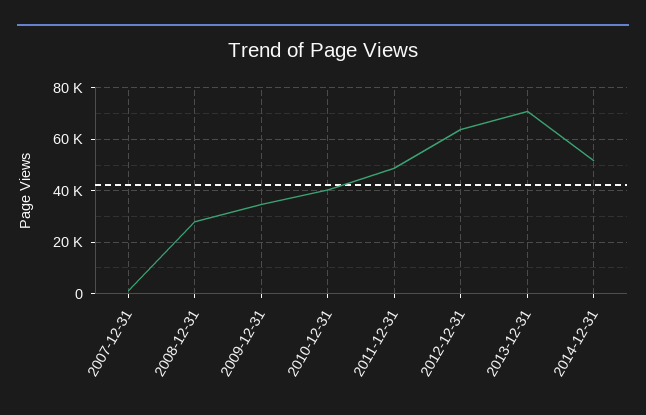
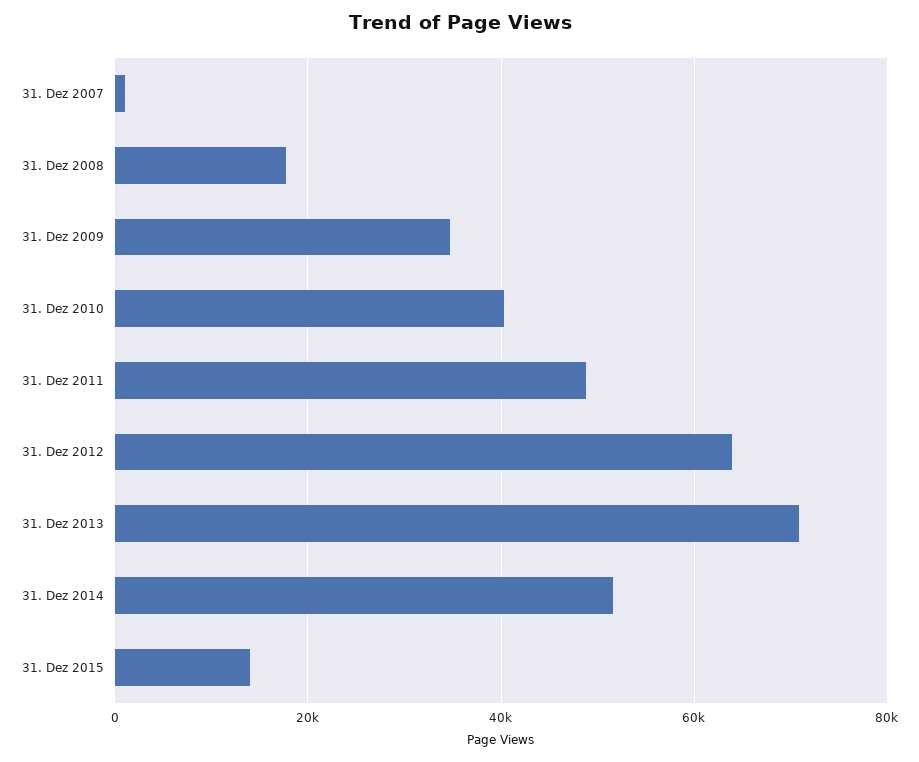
2008-12-31: 27500 -> 18000
31. Dez 2015: none -> 14000

